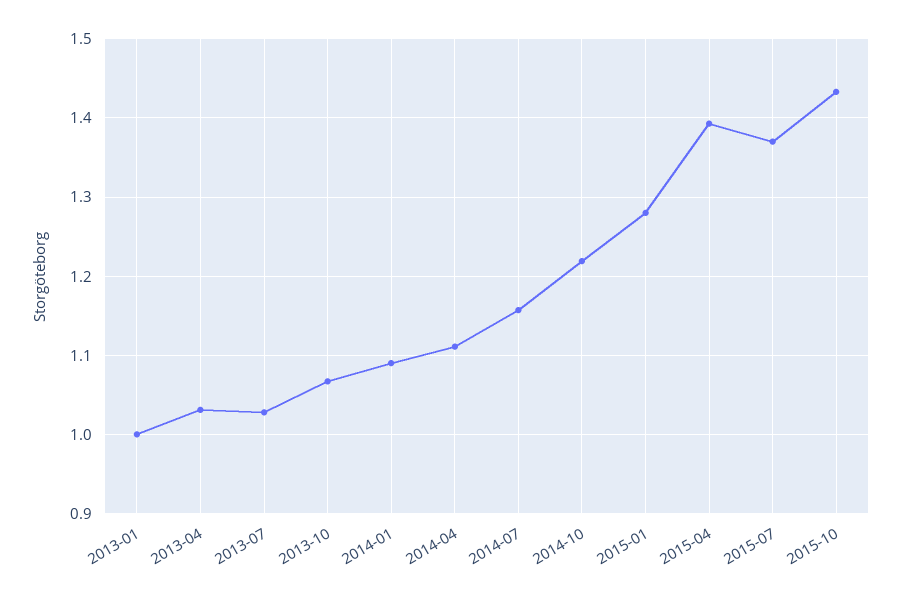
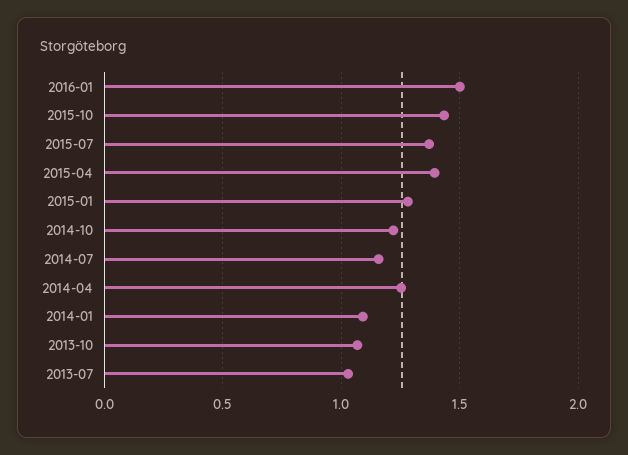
2013-01: 1 -> none
2013-04: 1.03 -> none
2014-04: 1.11 -> 1.25
2016-01: none -> 1.5

